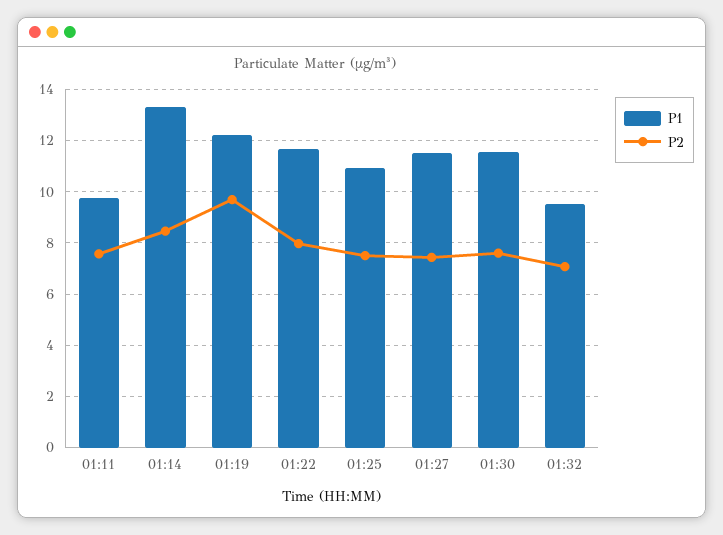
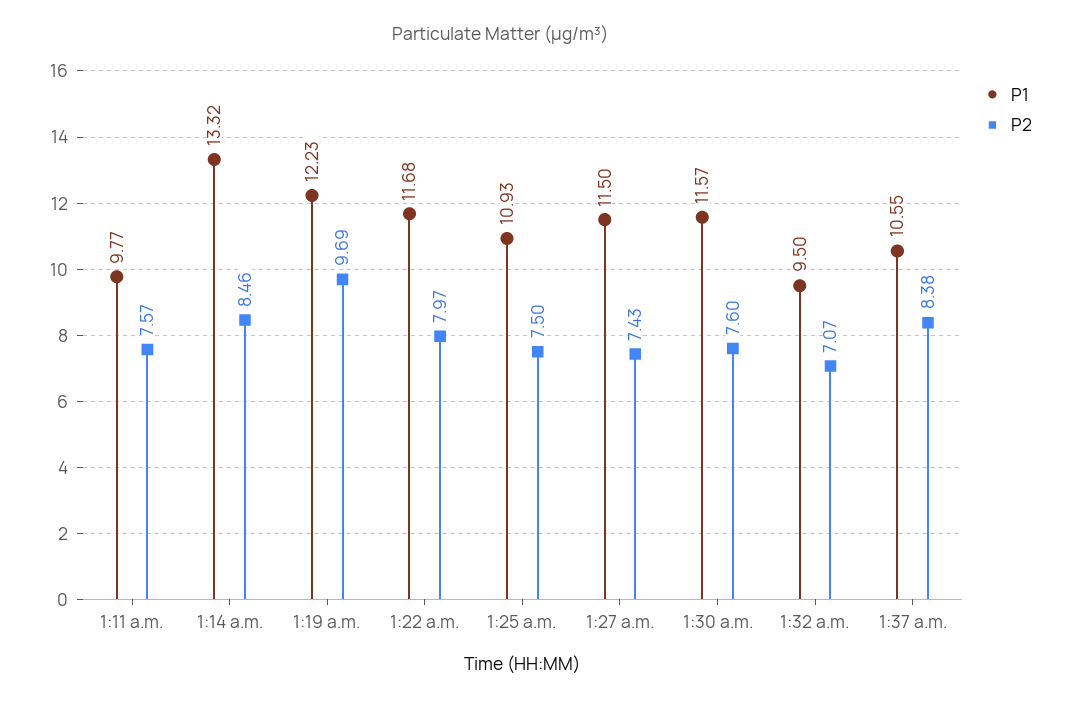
P1, 1:37 a.m.: none -> 10.55
P2, 1:37 a.m.: none -> 8.38

